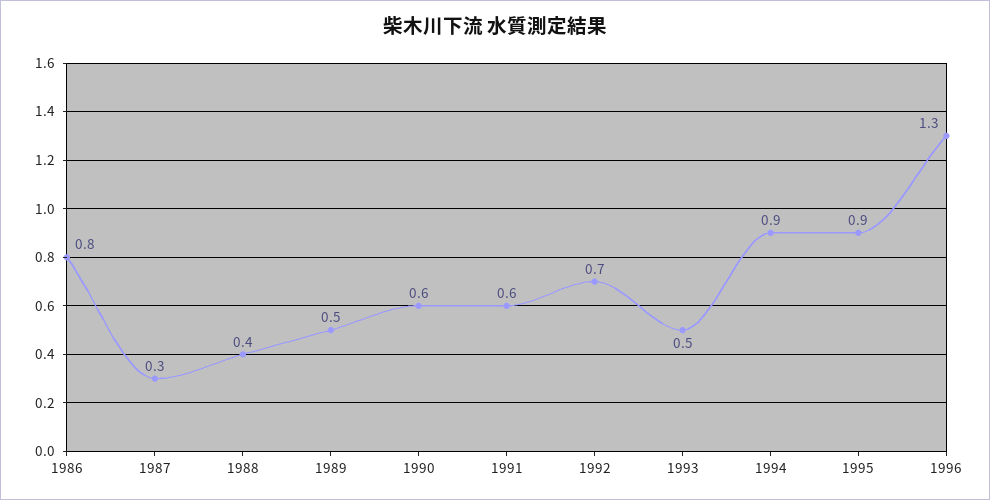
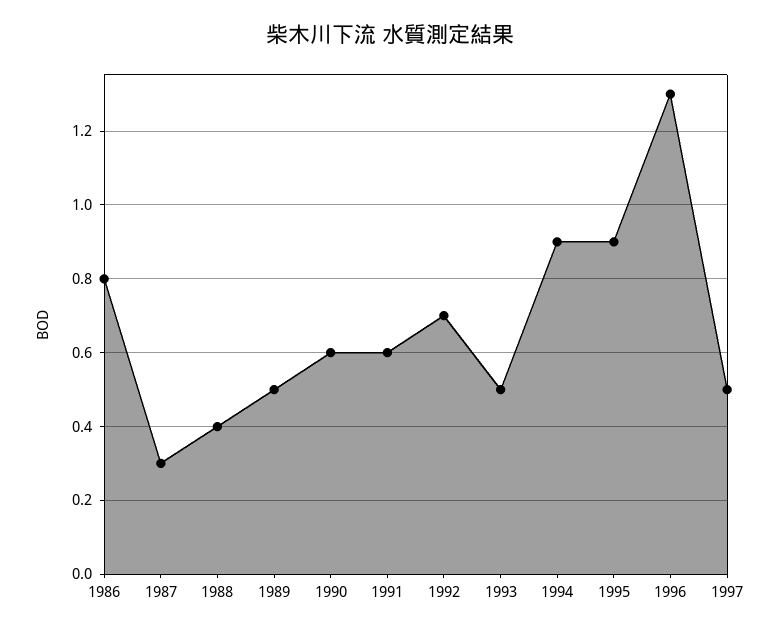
1997: none -> 0.5

